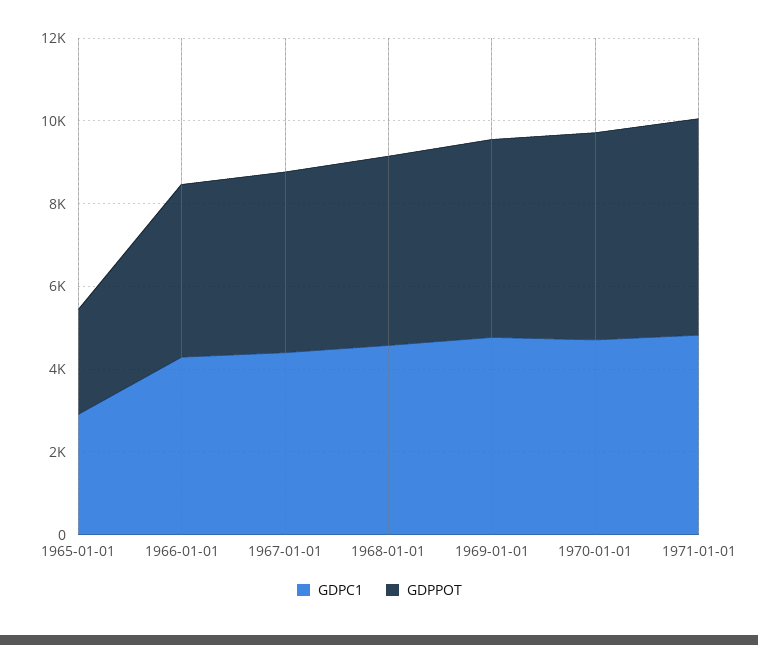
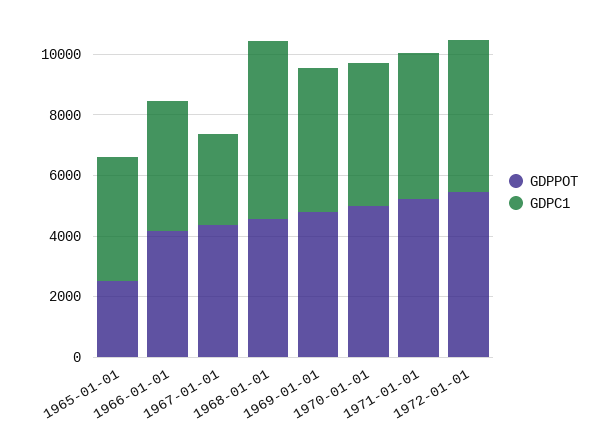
GDPC1, 1965-01-01: 3000 -> 4000
GDPC1, 1967-01-01: 4500 -> 3000
GDPC1, 1968-01-01: 4500 -> 6000
GDPPOT, 1972-01-01: none -> 5500
GDPC1, 1972-01-01: none -> 5000

